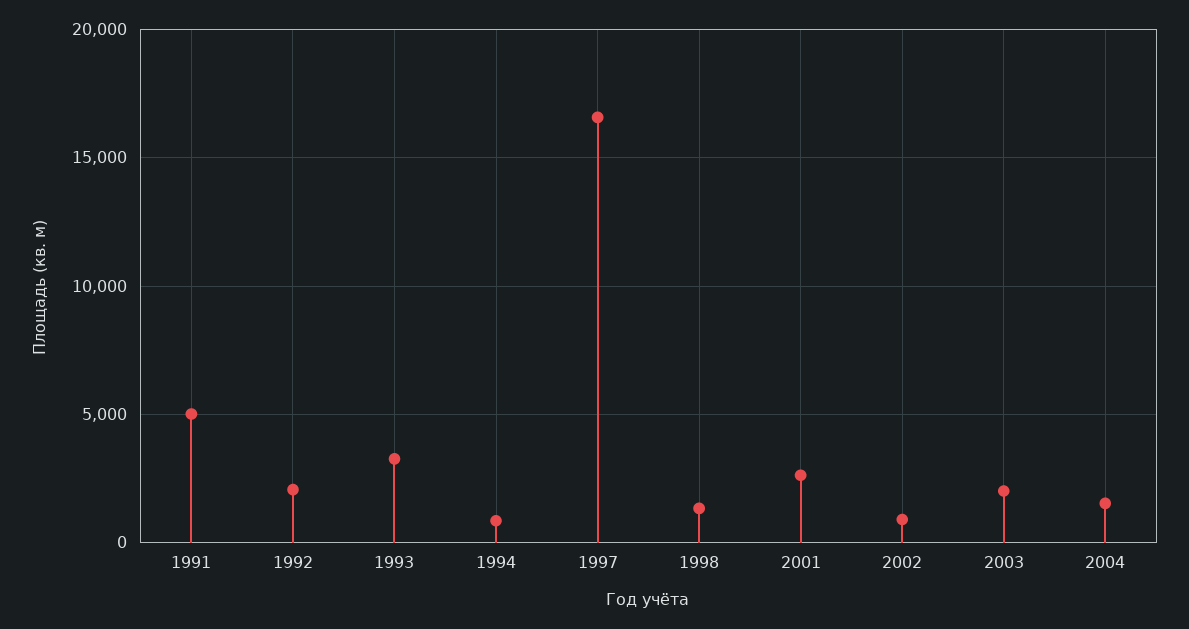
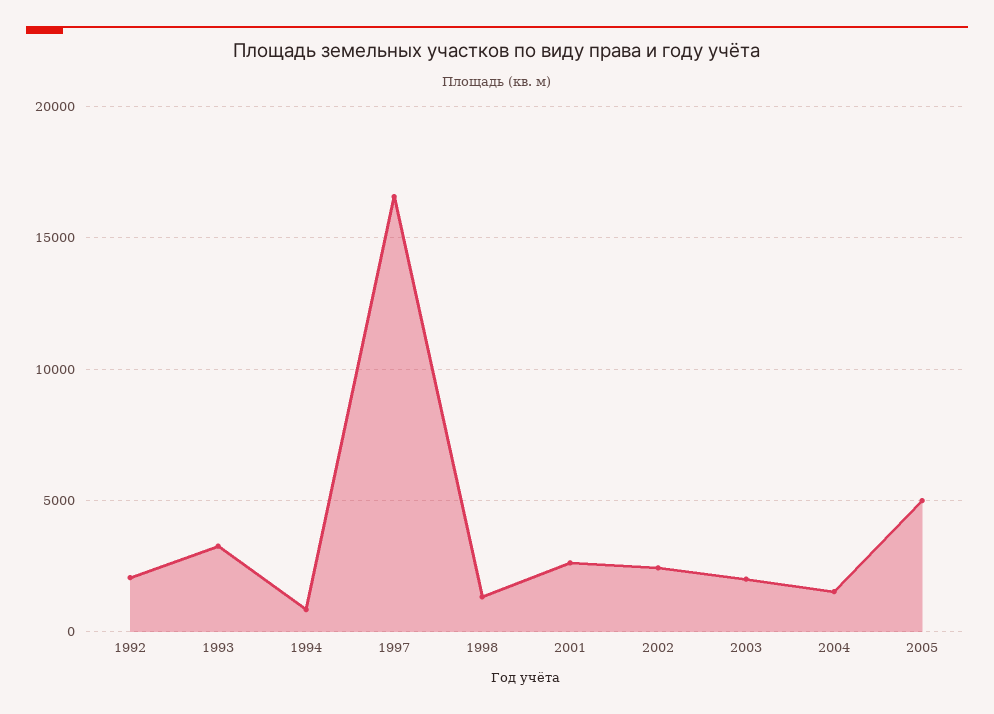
1991: 5000 -> none
2002: 1000 -> 2500
2005: none -> 5000

